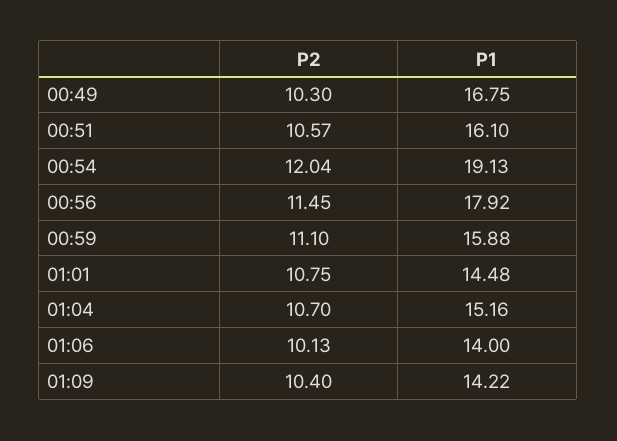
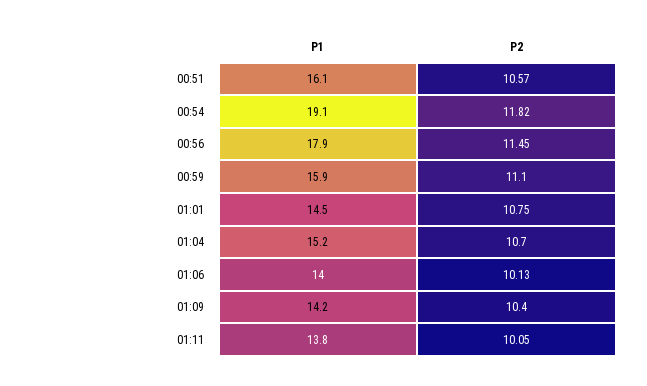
P2, 00:49: 10.3 -> none
P1, 00:49: 16.75 -> none
P2, 00:54: 12.04 -> 11.82
P1, 01:11: none -> 13.8
P2, 01:11: none -> 10.05

